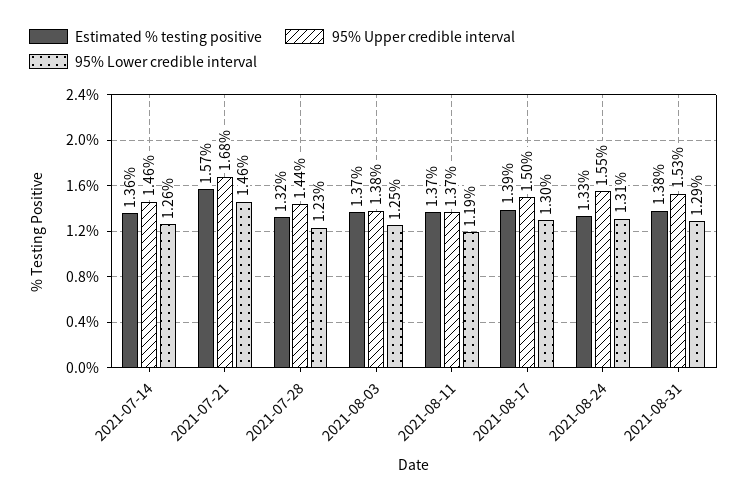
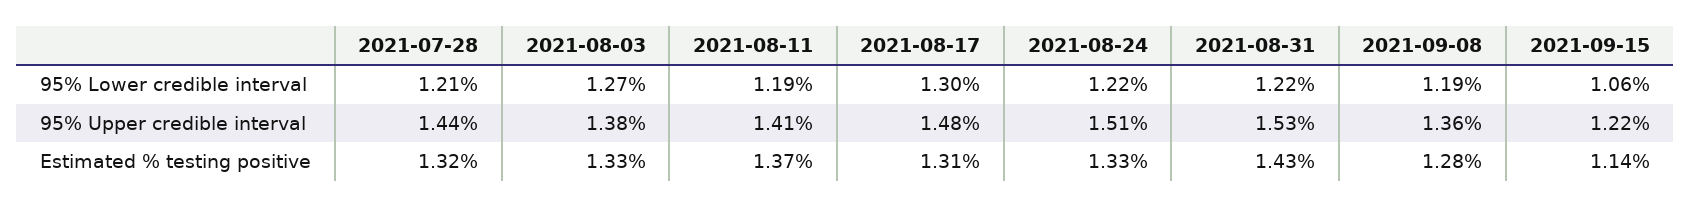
Estimated % testing positive, 2021-07-14: 1.36 -> none
95% Upper credible interval, 2021-07-14: 1.46 -> none
95% Lower credible interval, 2021-07-14: 1.26 -> none
Estimated % testing positive, 2021-07-21: 1.57 -> none
95% Upper credible interval, 2021-07-21: 1.68 -> none
95% Lower credible interval, 2021-07-21: 1.46 -> none
95% Lower credible interval, 2021-07-28: 1.23 -> 1.21
Estimated % testing positive, 2021-08-03: 1.37 -> 1.33
95% Lower credible interval, 2021-08-03: 1.25 -> 1.27
95% Upper credible interval, 2021-08-11: 1.37 -> 1.41
Estimated % testing positive, 2021-08-17: 1.39 -> 1.31
95% Upper credible interval, 2021-08-17: 1.5 -> 1.48
95% Upper credible interval, 2021-08-24: 1.55 -> 1.51
95% Lower credible interval, 2021-08-24: 1.31 -> 1.22
Estimated % testing positive, 2021-08-31: 1.38 -> 1.43
95% Lower credible interval, 2021-08-31: 1.29 -> 1.22
95% Lower credible interval, 2021-09-08: none -> 1.19
95% Lower credible interval, 2021-09-15: none -> 1.06
95% Upper credible interval, 2021-09-08: none -> 1.36
95% Upper credible interval, 2021-09-15: none -> 1.22
Estimated % testing positive, 2021-09-08: none -> 1.28
Estimated % testing positive, 2021-09-15: none -> 1.14

